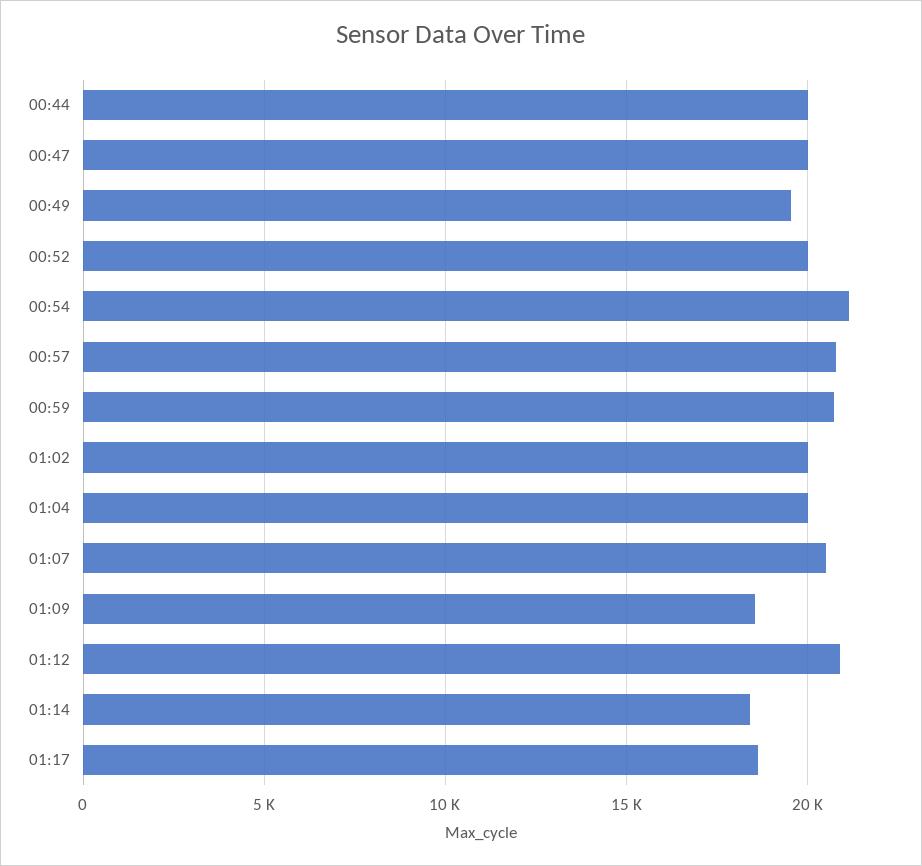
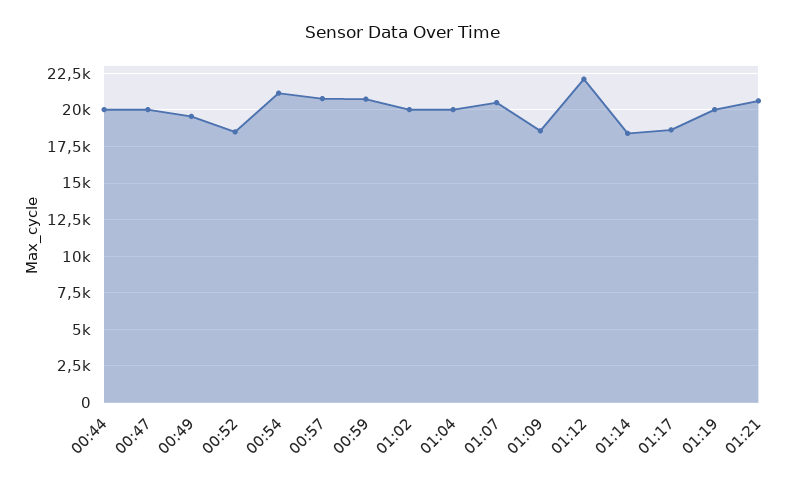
00:52: 20000 -> 18500
01:12: 21000 -> 22000
01:19: none -> 20000
01:21: none -> 20500

